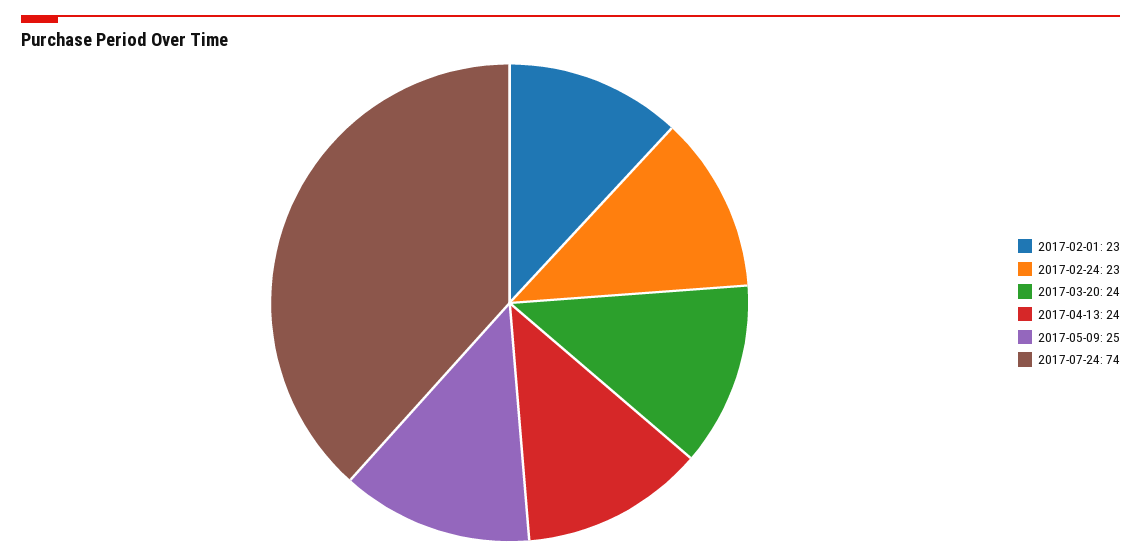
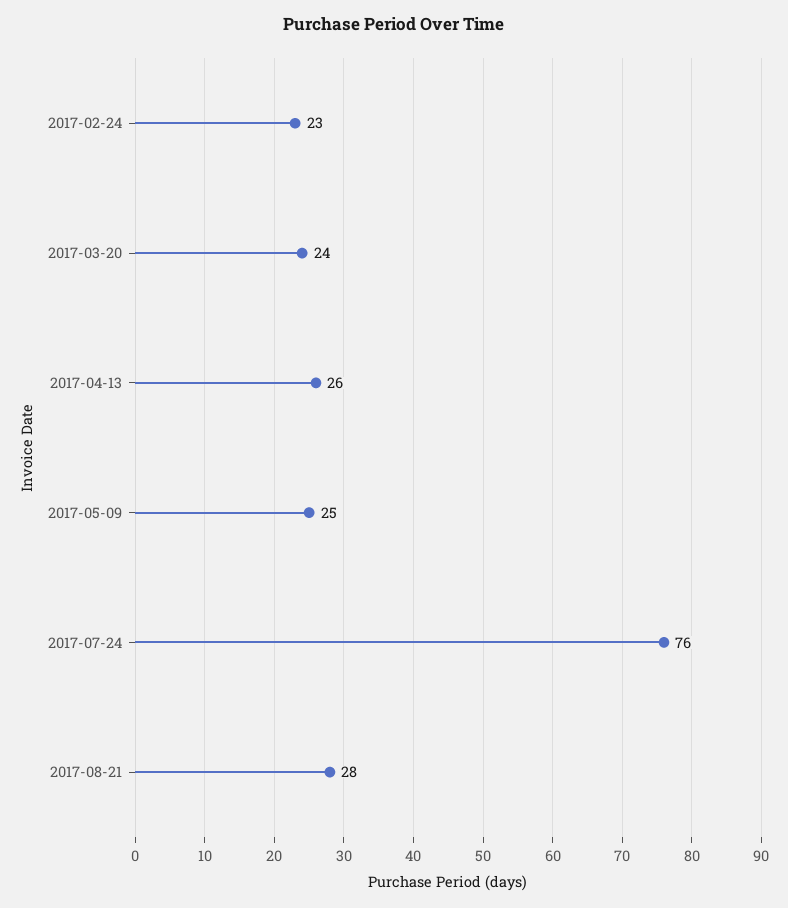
2017-02-01: 23 -> none
2017-04-13: 24 -> 26
2017-07-24: 74 -> 76
2017-08-21: none -> 28

